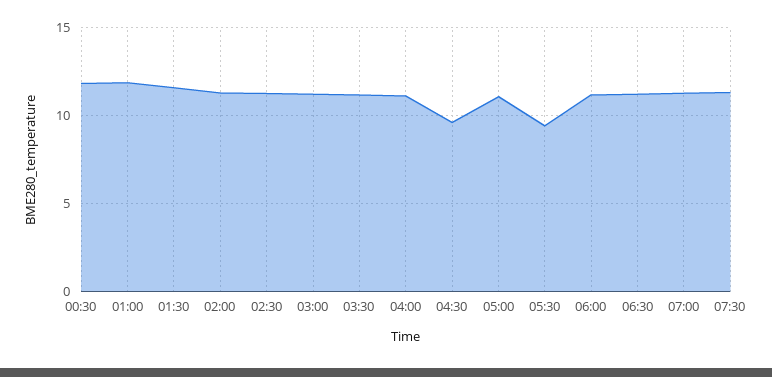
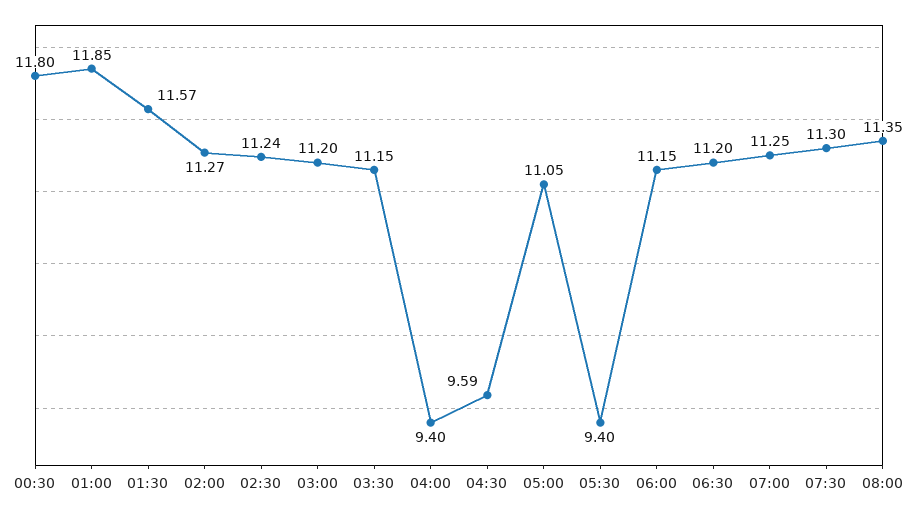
04:00: 11 -> 9.4
08:00: none -> 11.35

